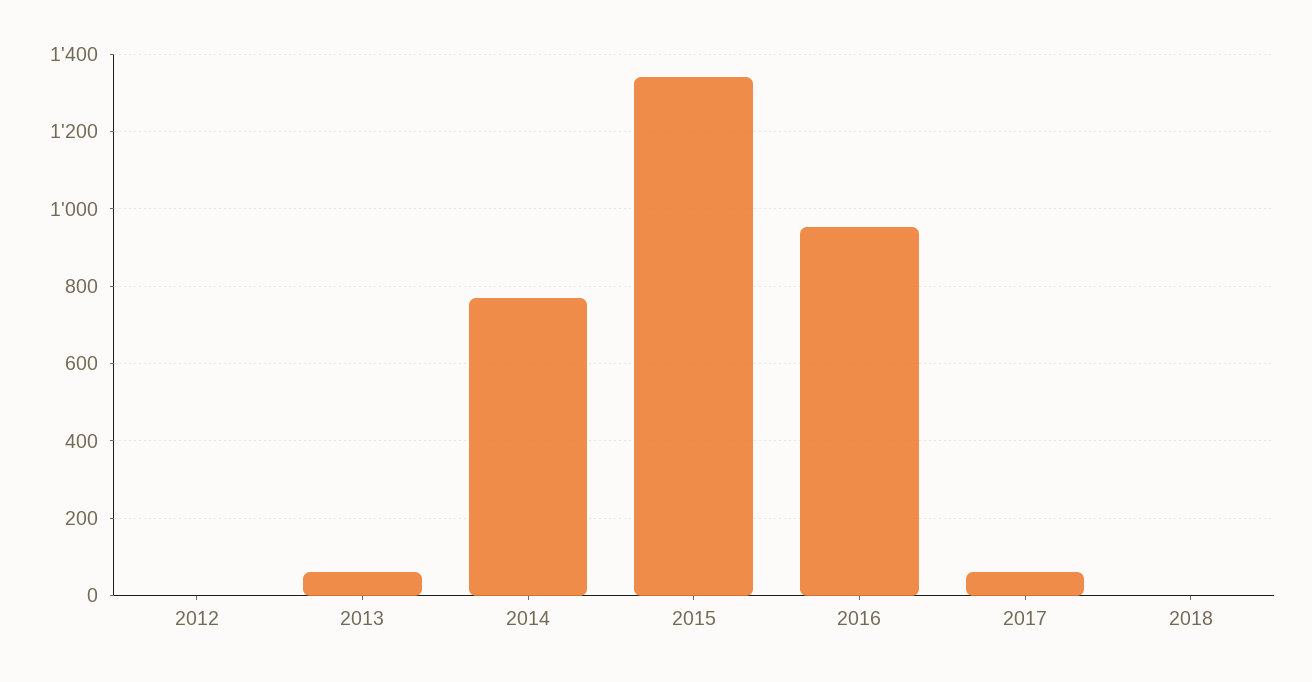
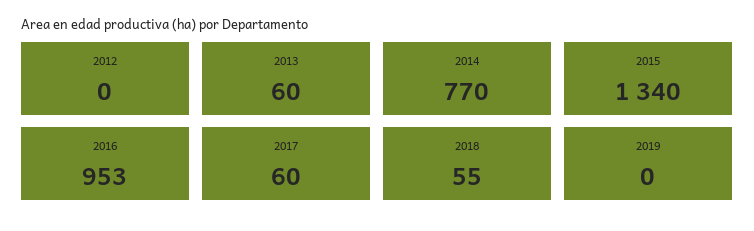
2018: 0 -> 55
2019: none -> 0

